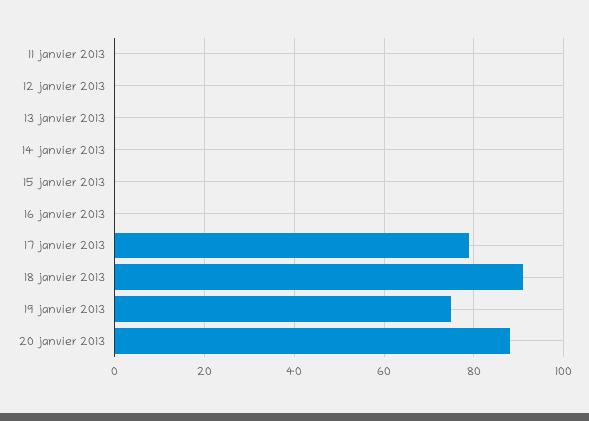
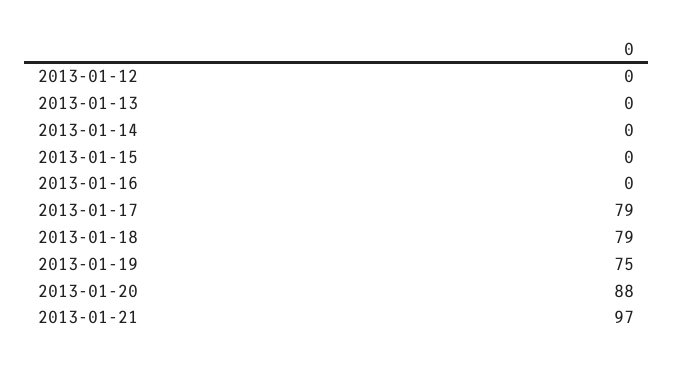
11 janvier 2013: 0 -> none
18 janvier 2013: 90 -> 79
2013-01-21: none -> 97

